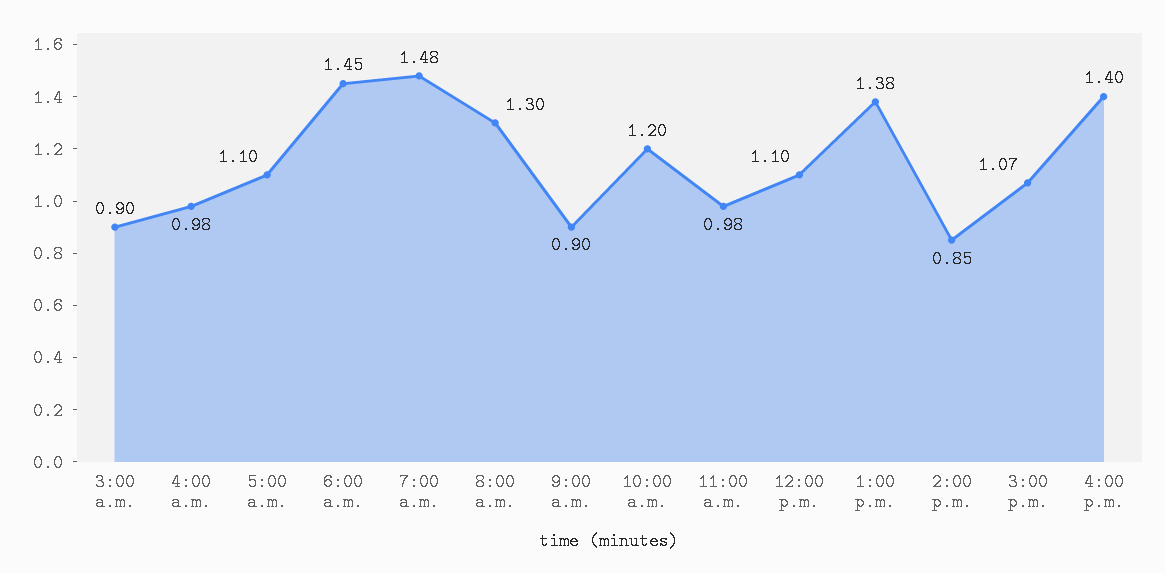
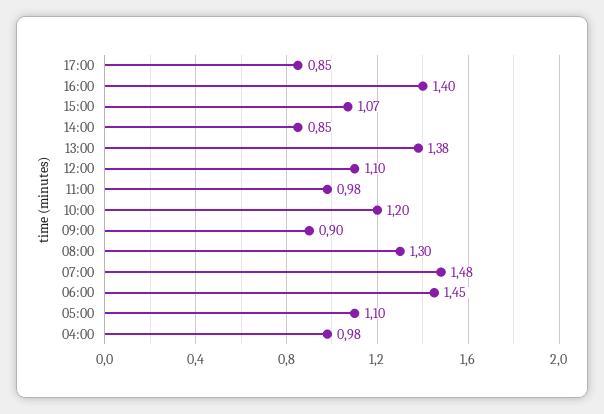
3:00 a.m.: 0.9 -> none
17:00: none -> 0.85

